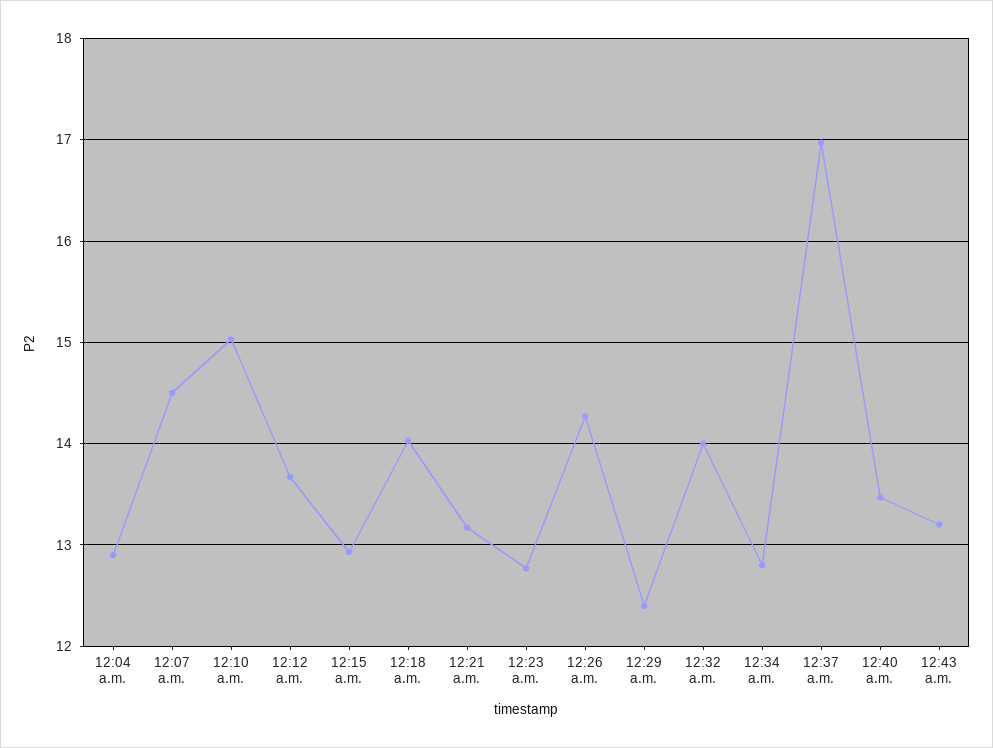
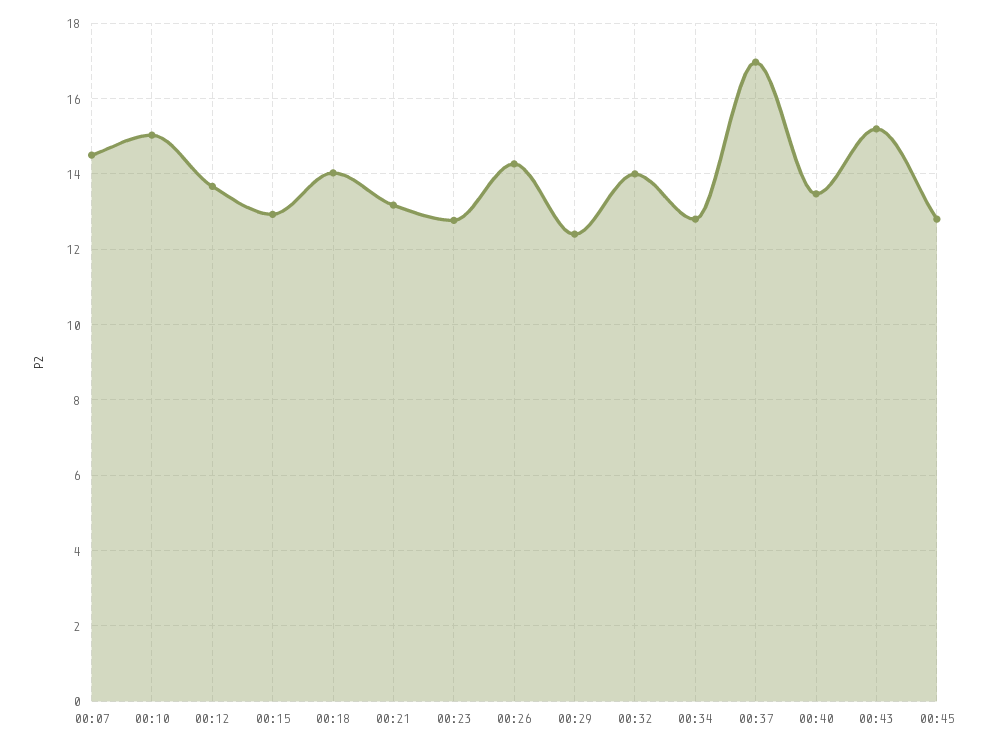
12:04 a.m.: 12.9 -> none
12:43 a.m.: 13.2 -> 15.2
00:45: none -> 12.8

